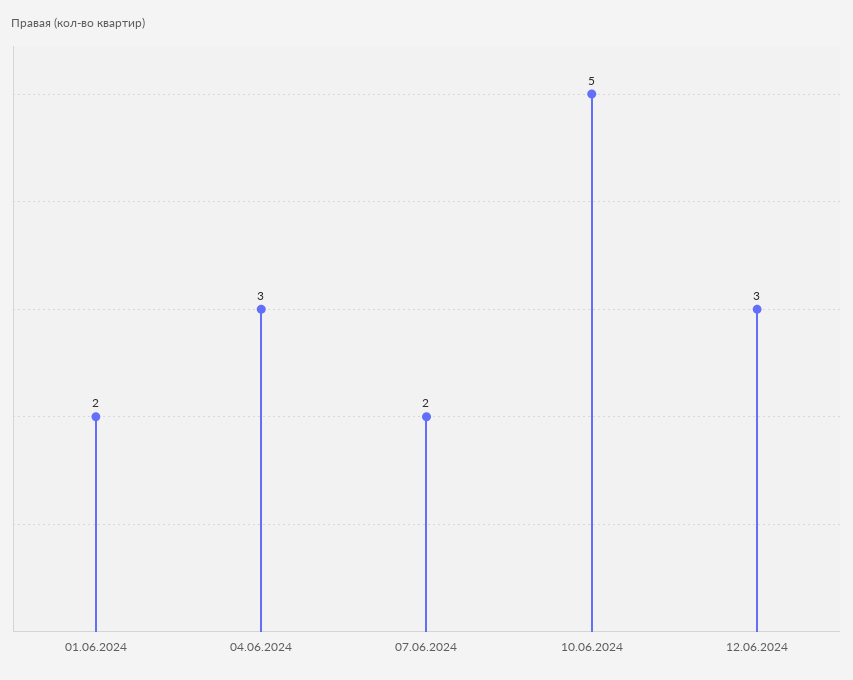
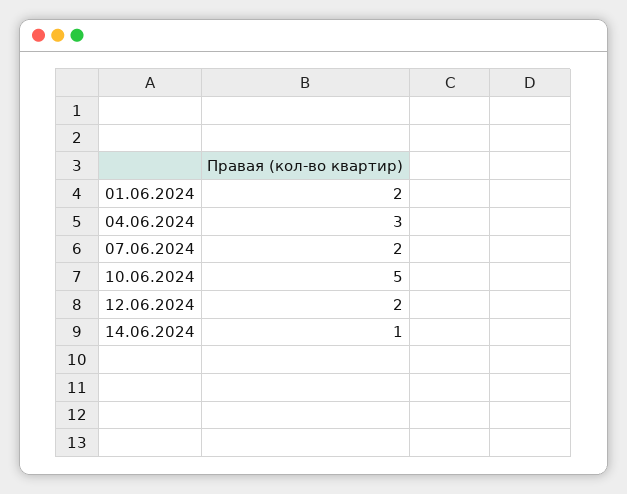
12.06.2024: 3 -> 2
14.06.2024: none -> 1

